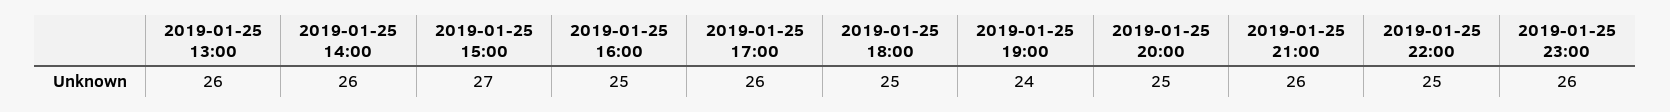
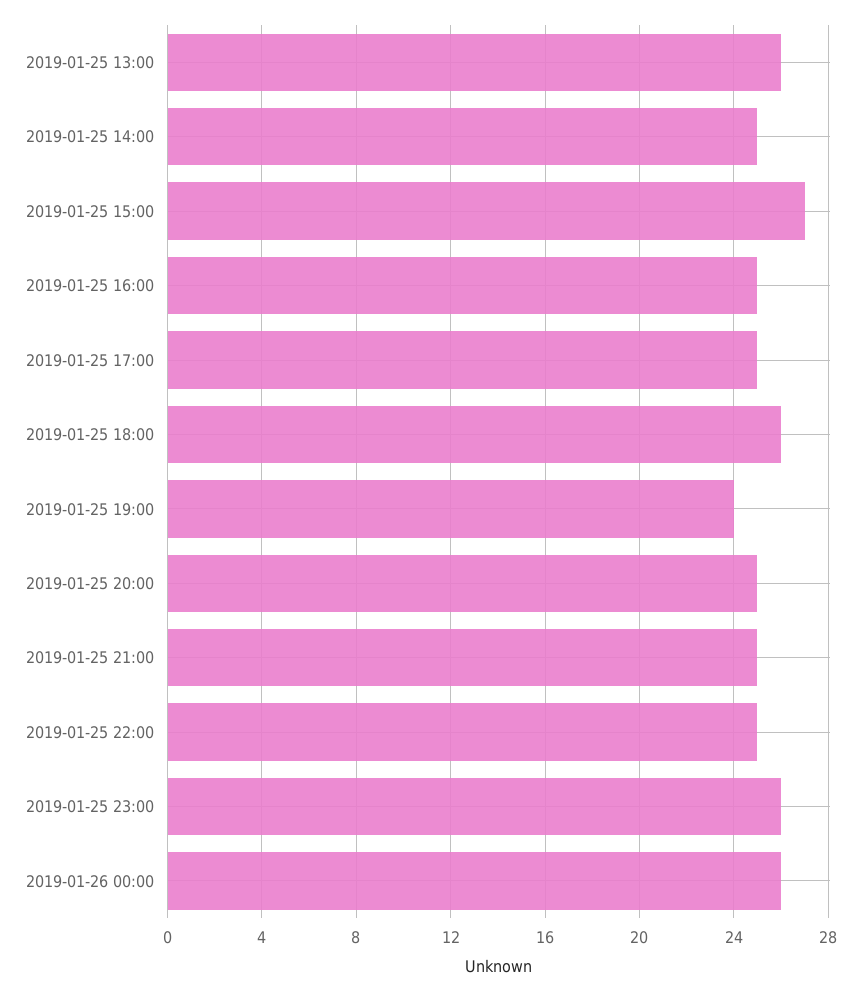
2019-01-25 14:00: 26 -> 25
2019-01-25 17:00: 26 -> 25
2019-01-25 18:00: 25 -> 26
2019-01-25 21:00: 26 -> 25
2019-01-26 00:00: none -> 26

